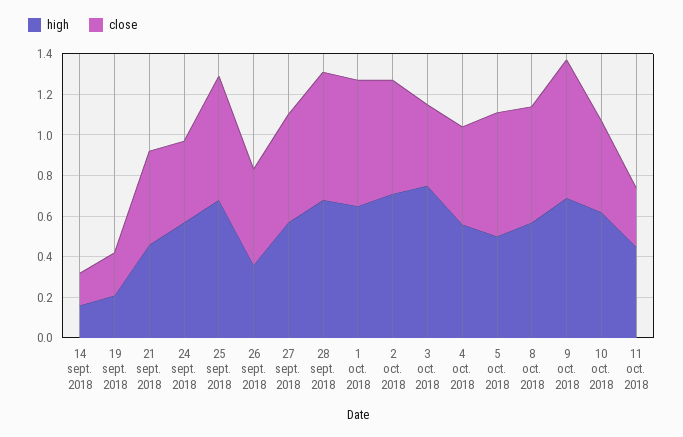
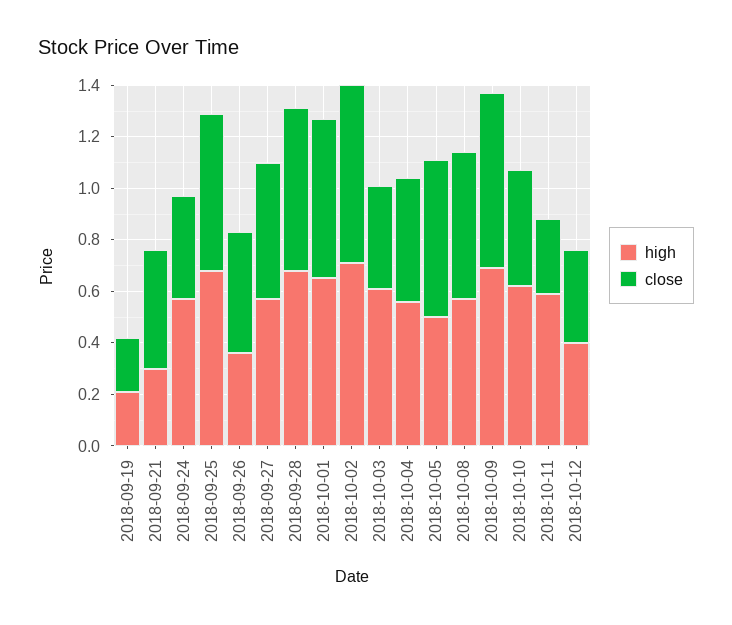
high, 14 sept. 2018: 0.15 -> none
close, 14 sept. 2018: 0.15 -> none
high, 21 sept. 2018: 0.45 -> 0.3
close, 2 oct. 2018: 0.55 -> 0.7
high, 3 oct. 2018: 0.75 -> 0.6
high, 11 oct. 2018: 0.45 -> 0.6
high, 2018-10-12: none -> 0.4
close, 2018-10-12: none -> 0.35

